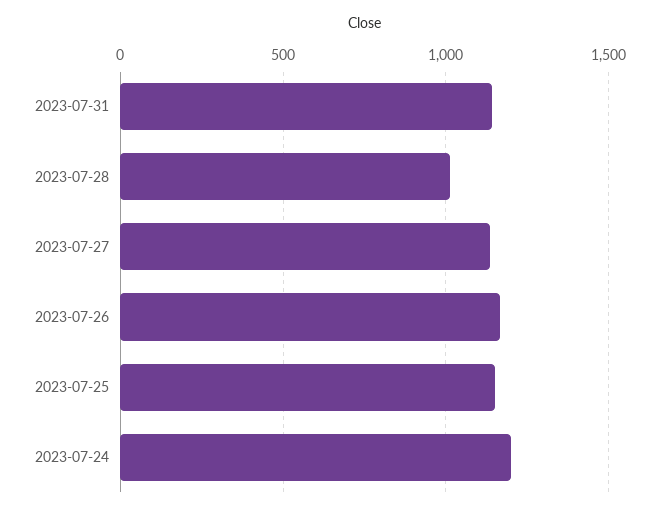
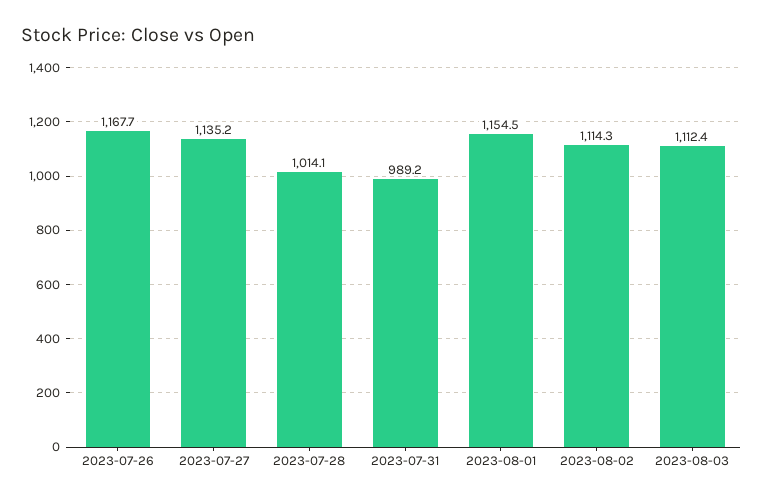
2023-07-31: 1150 -> 989.2
2023-07-25: 1150 -> none
2023-07-24: 1200 -> none
2023-08-01: none -> 1154.5
2023-08-02: none -> 1114.3
2023-08-03: none -> 1112.4

